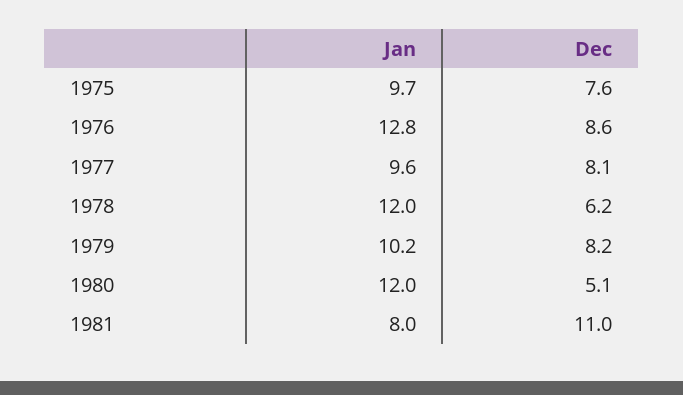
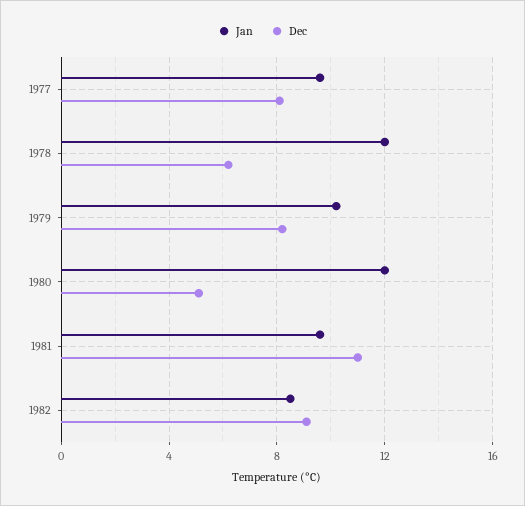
Jan, 1975: 9.7 -> none
Dec, 1975: 7.6 -> none
Jan, 1976: 12.8 -> none
Dec, 1976: 8.6 -> none
Jan, 1981: 8 -> 9.5
Jan, 1982: none -> 8.5
Dec, 1982: none -> 9

